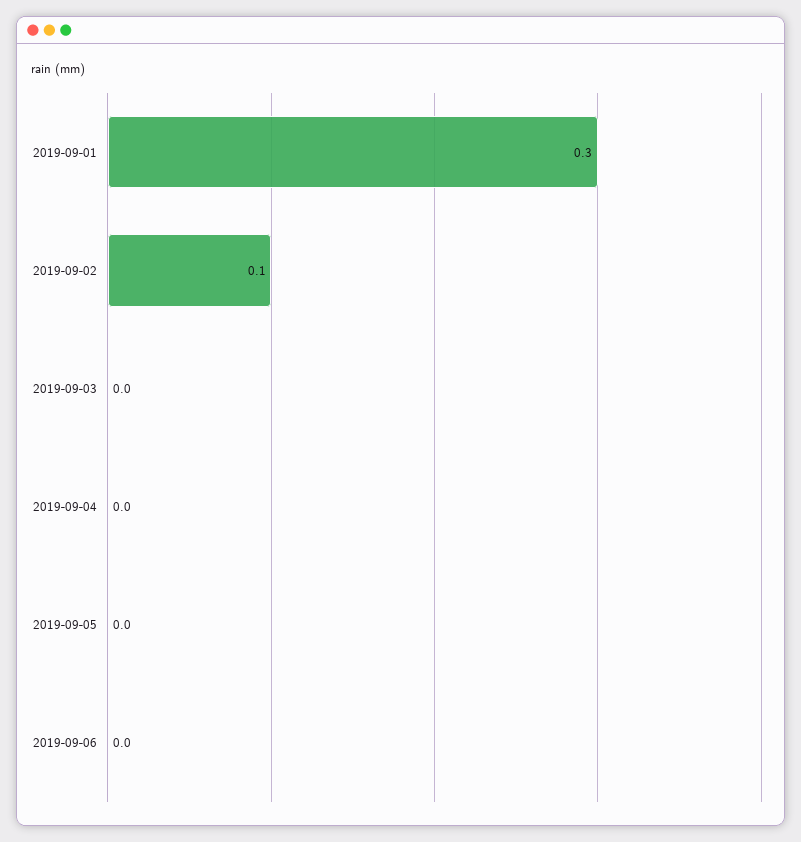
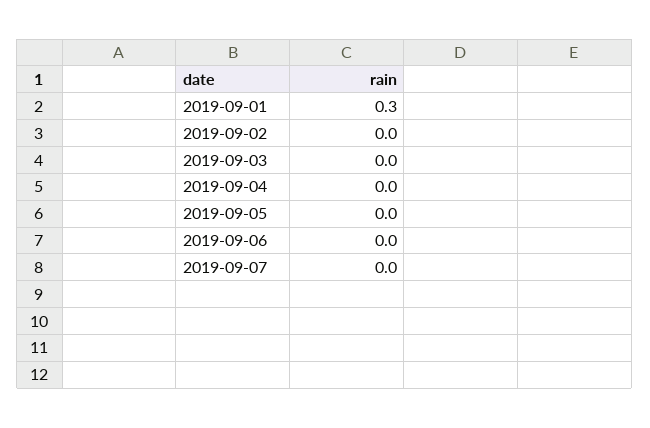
2019-09-02: 0.1 -> 0
2019-09-07: none -> 0

